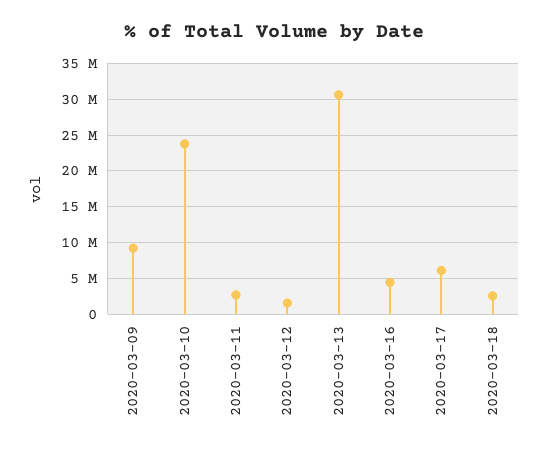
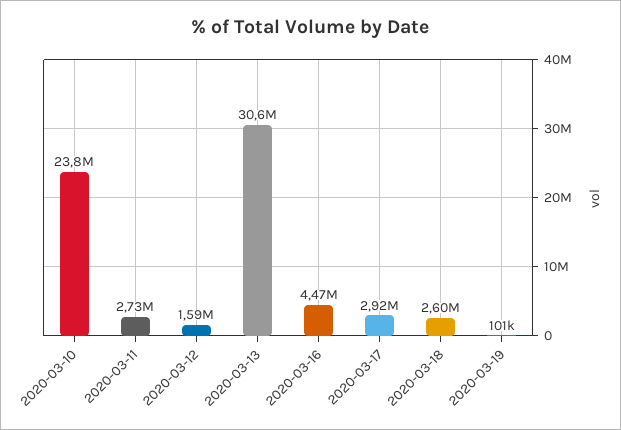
2020-03-09: 9000000 -> none
2020-03-17: 6000000 -> 2920000
2020-03-19: none -> 101000

